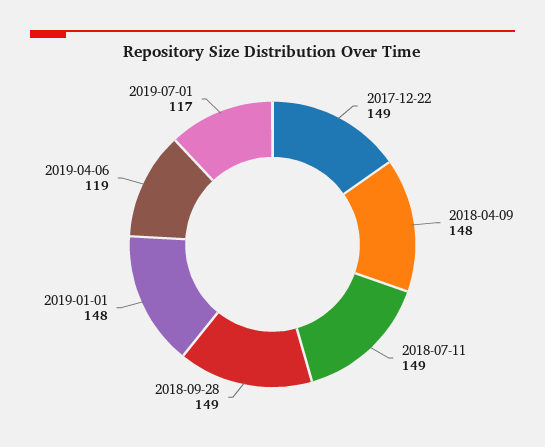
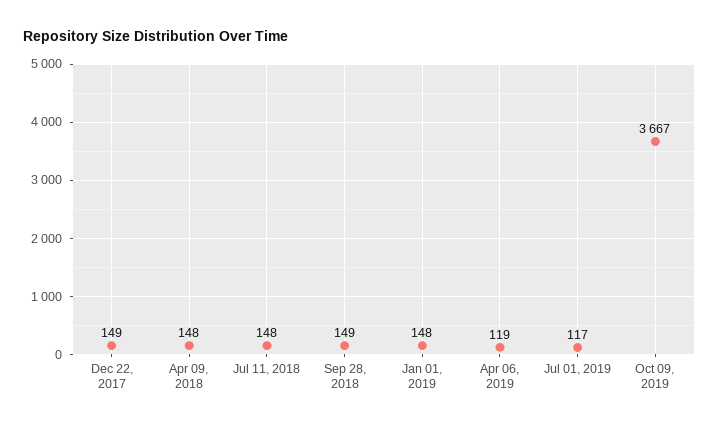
2018-07-11: 149 -> 148
Oct 09, 2019: none -> 3667

